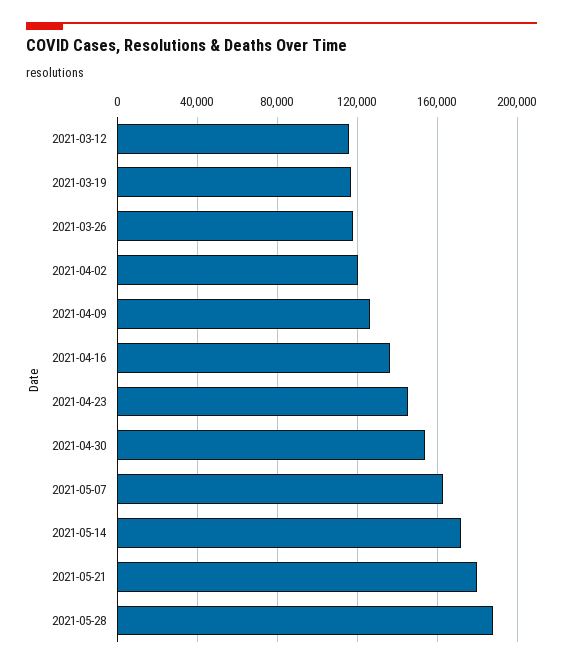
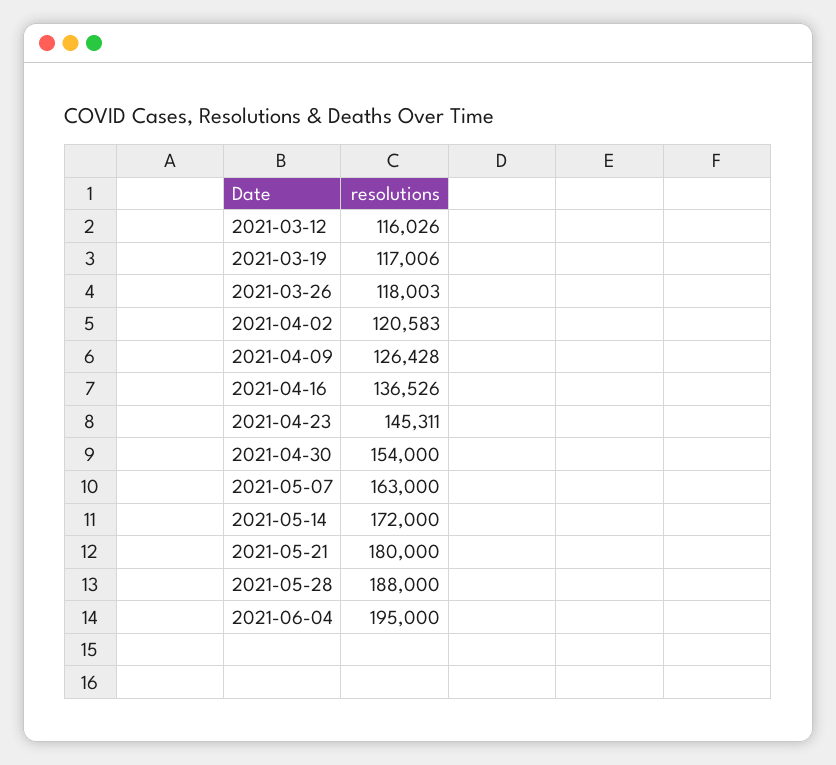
2021-06-04: none -> 195000

